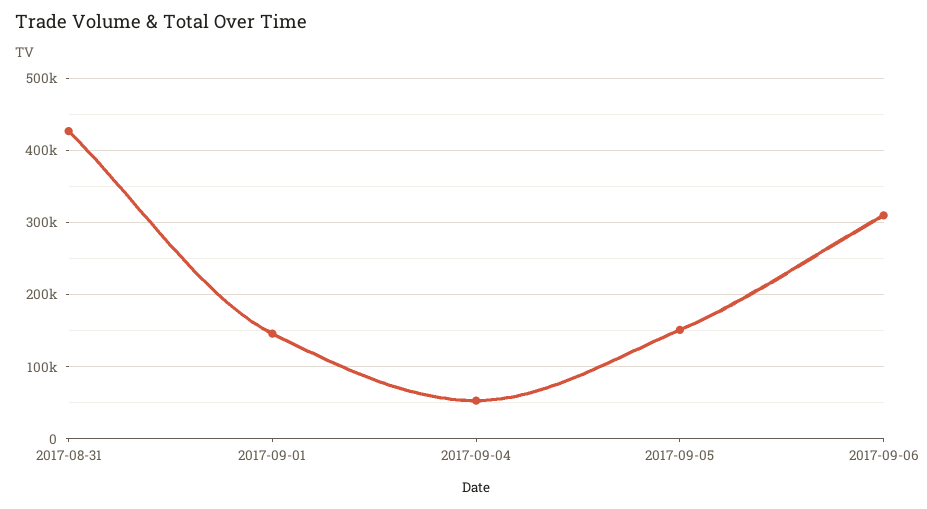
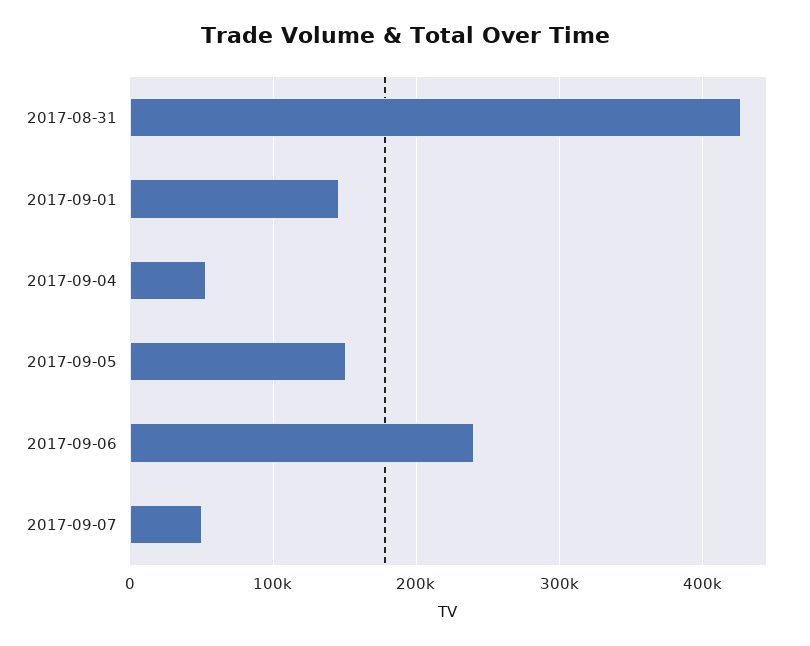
2017-09-06: 310000 -> 240000
2017-09-07: none -> 50000

